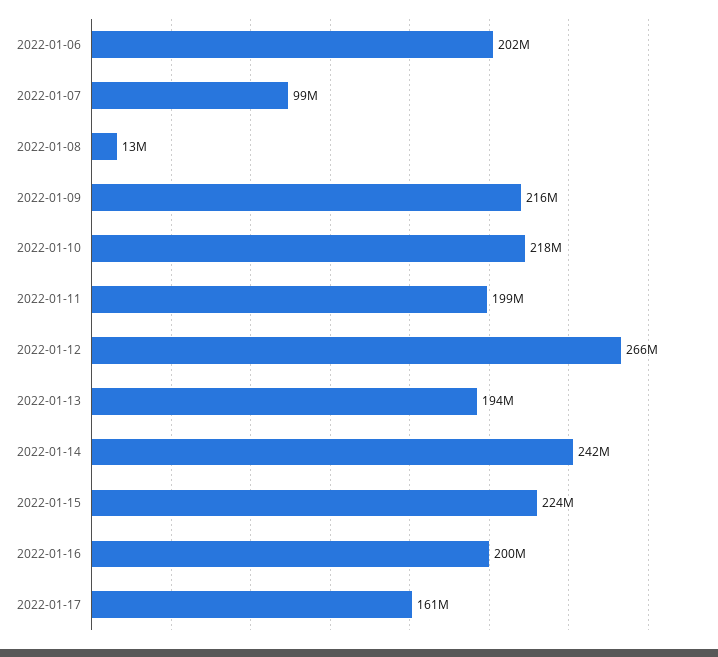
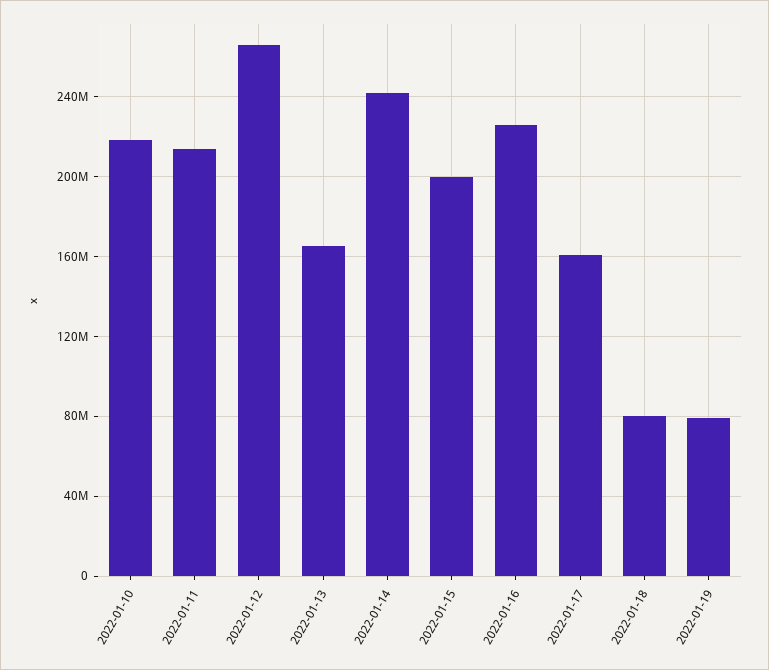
2022-01-06: 202000000 -> none
2022-01-07: 99000000 -> none
2022-01-08: 13000000 -> none
2022-01-09: 216000000 -> none
2022-01-11: 199000000 -> 215000000
2022-01-13: 194000000 -> 165000000
2022-01-15: 224000000 -> 200000000
2022-01-16: 200000000 -> 225000000
2022-01-18: none -> 80000000
2022-01-19: none -> 80000000

